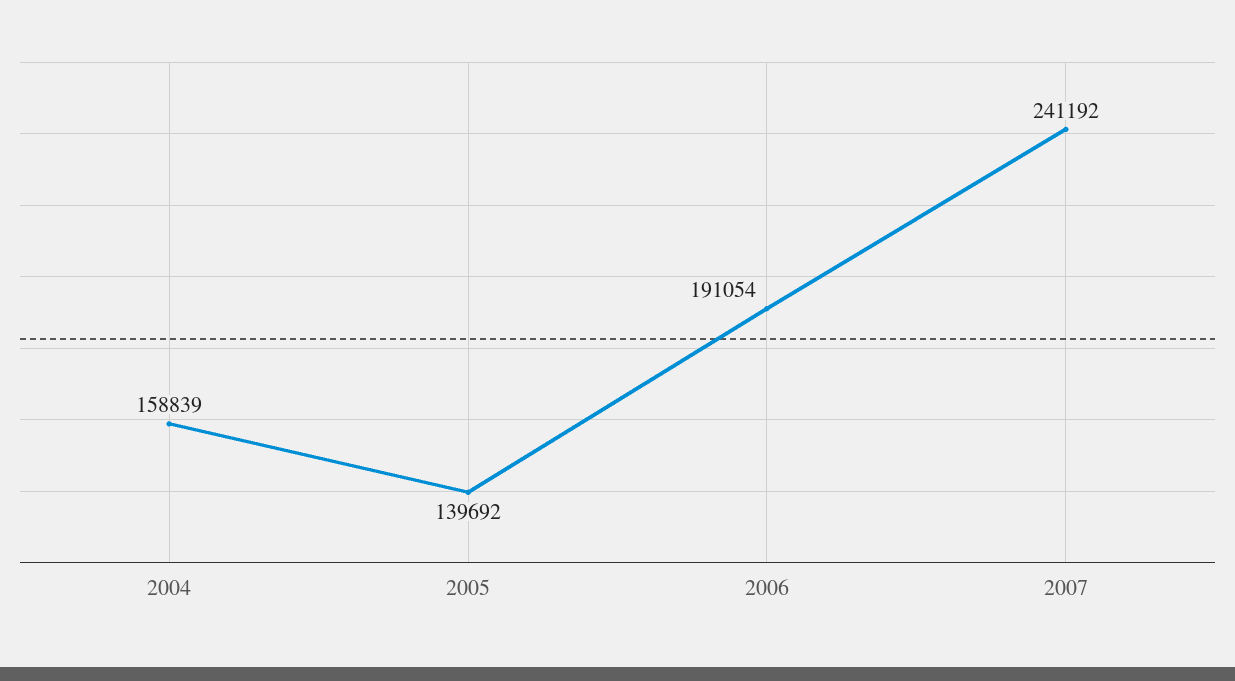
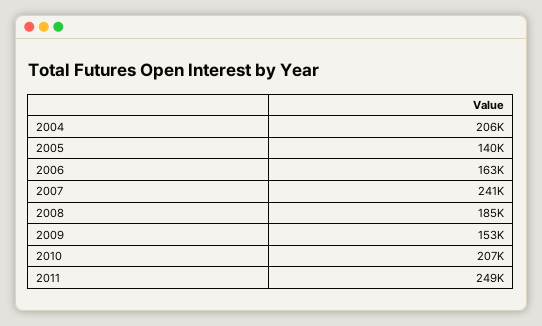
2004: 158839 -> 206000
2006: 191054 -> 163000
2008: none -> 185000
2009: none -> 153000
2010: none -> 207000
2011: none -> 249000

